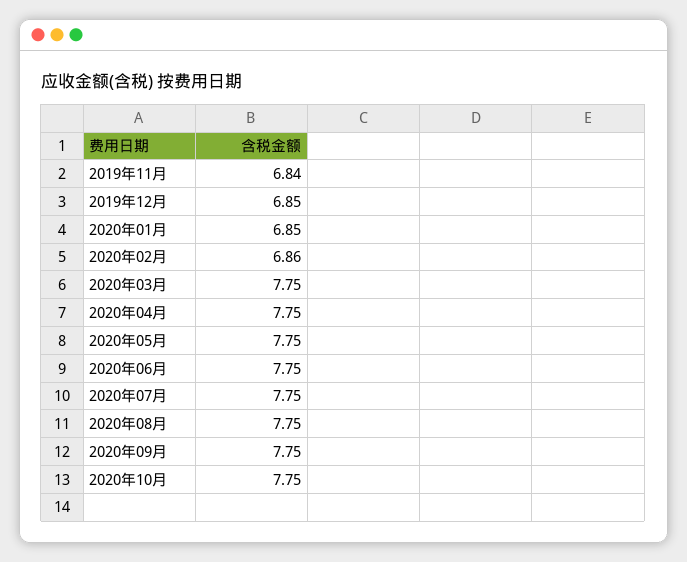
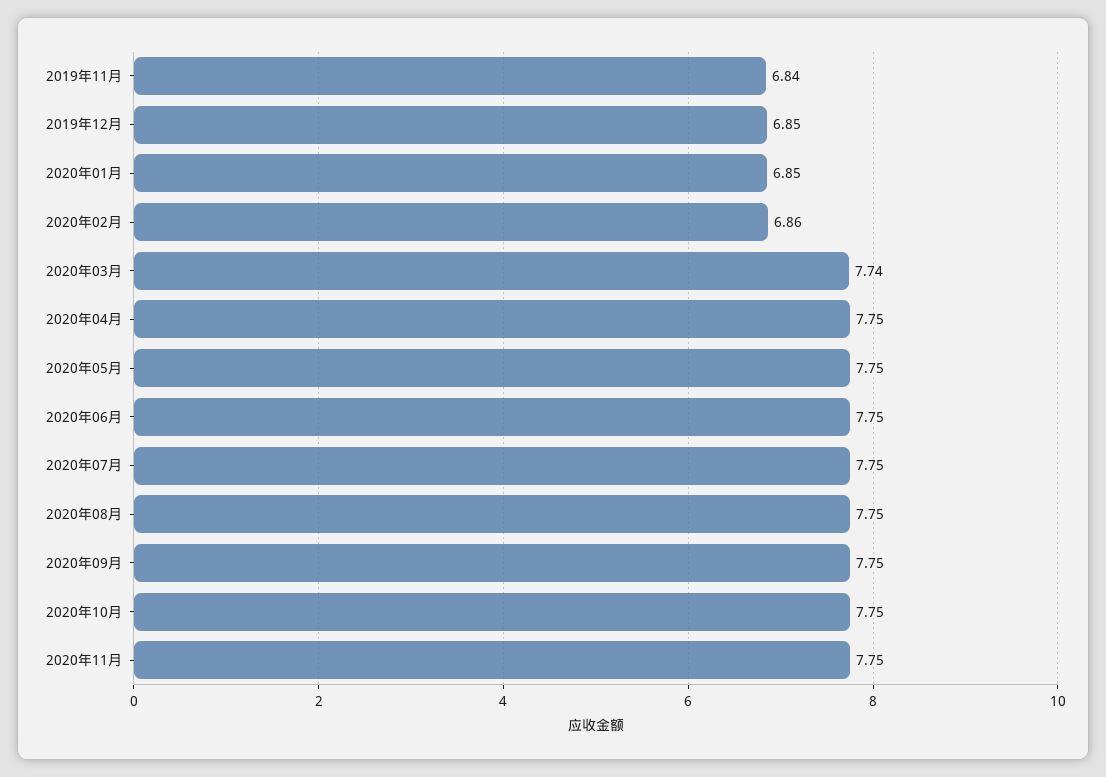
2020年03月: 7.75 -> 7.74
2020年11月: none -> 7.75

